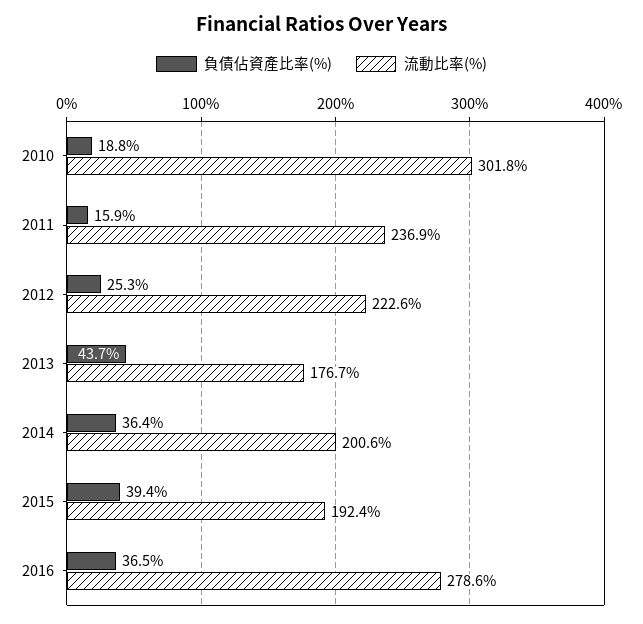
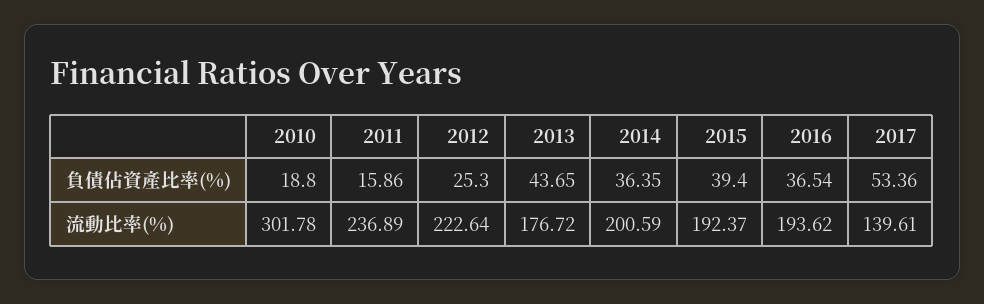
流動比率(%), 2016: 278.6 -> 193.62
負債佔資產比率(%), 2017: none -> 53.36
流動比率(%), 2017: none -> 139.61

